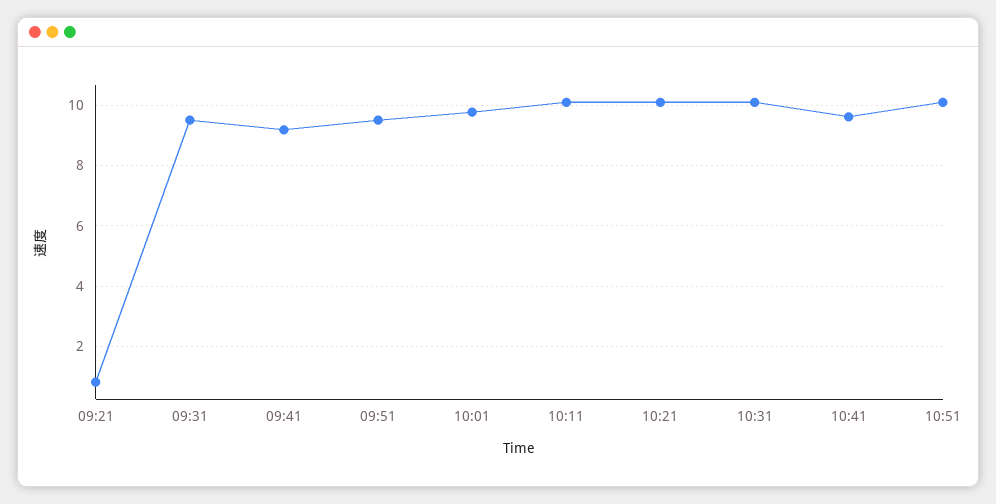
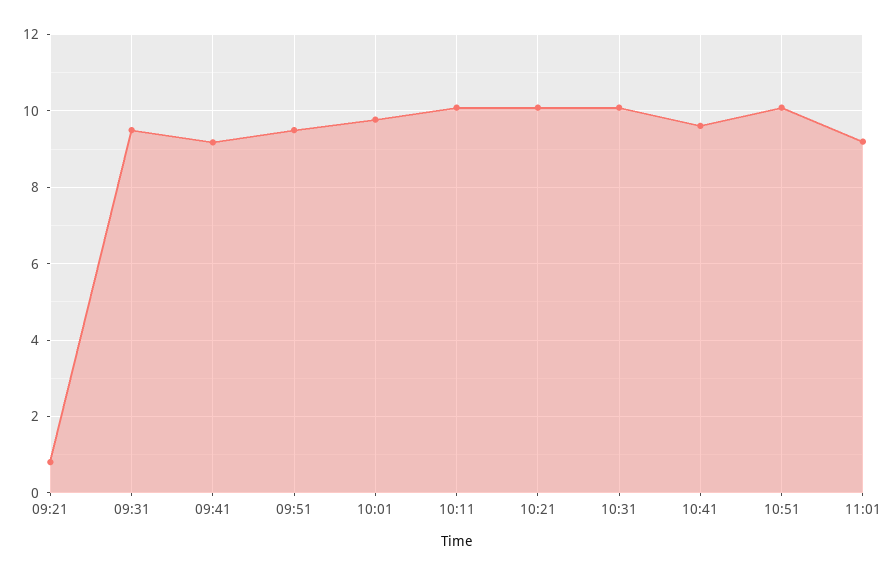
11:01: none -> 9.2

